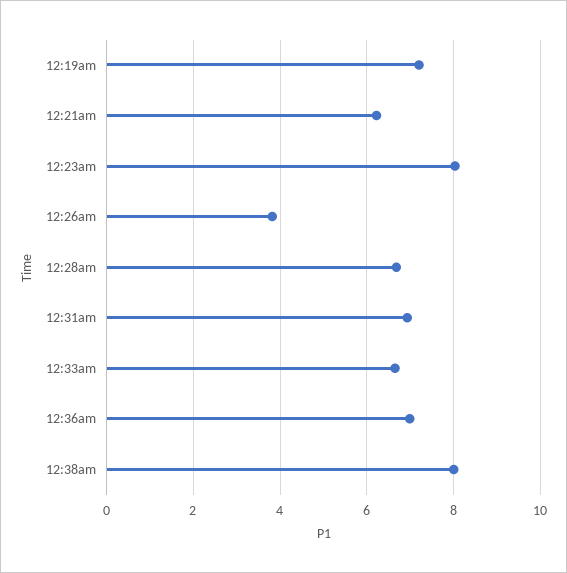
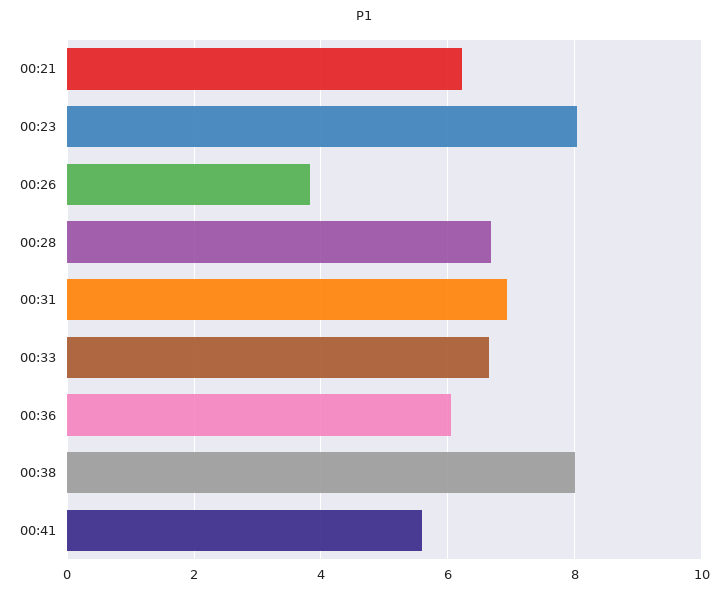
12:19am: 7.2 -> none
12:36am: 7 -> 6
00:41: none -> 5.6

